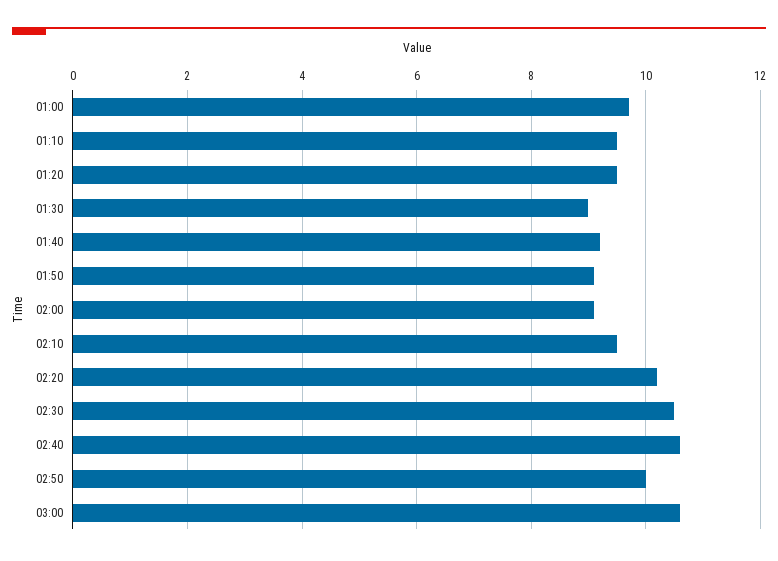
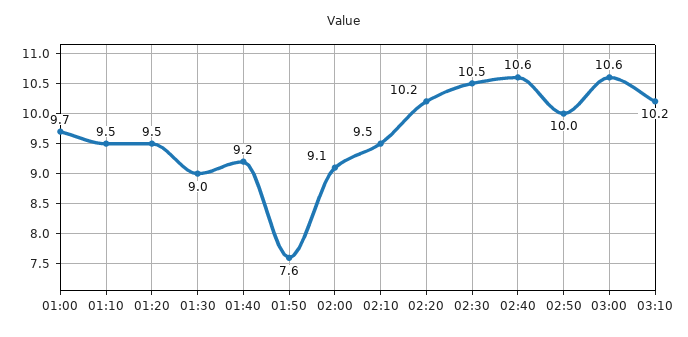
01:50: 9 -> 7.6
03:10: none -> 10.2

